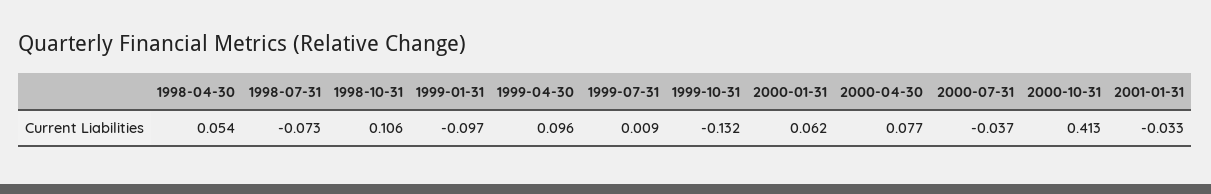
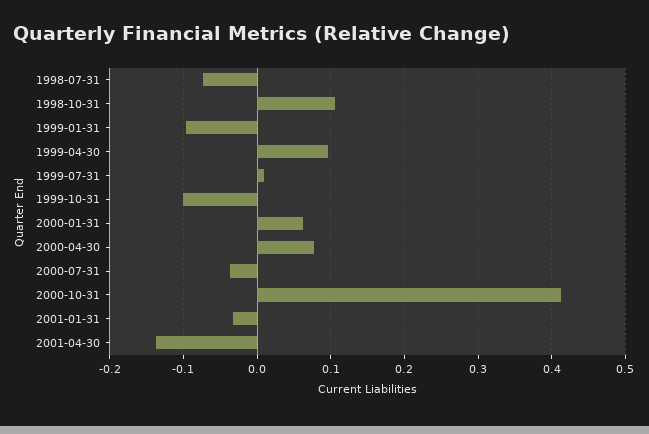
1998-04-30: 0.054 -> none
1999-10-31: -0.132 -> -0.1
2001-04-30: none -> -0.14

